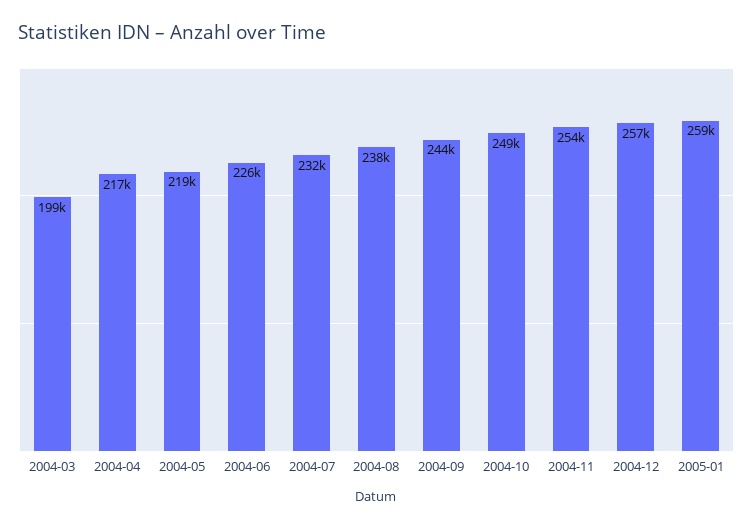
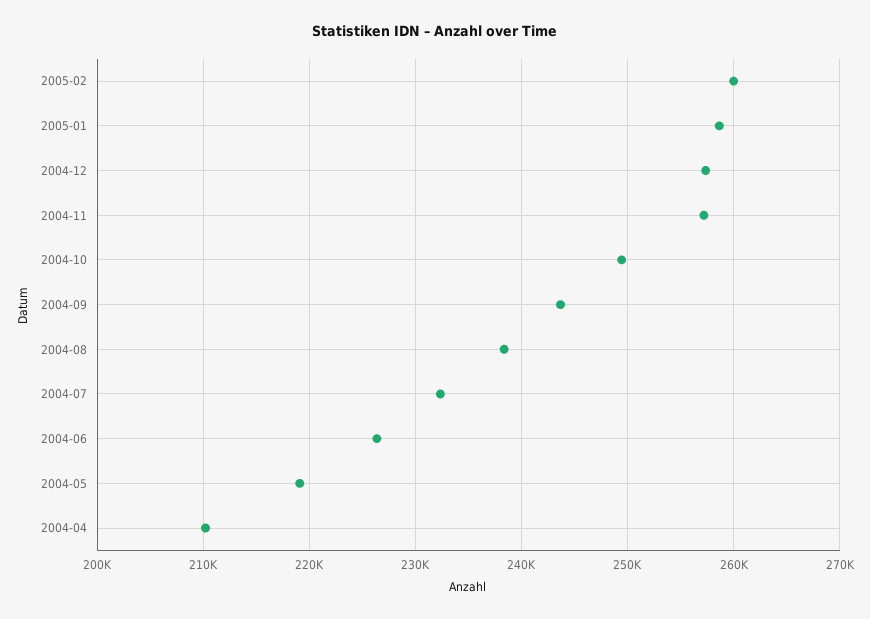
2004-03: 199000 -> none
2004-04: 217000 -> 210000
2004-11: 254000 -> 257000
2005-02: none -> 260000

